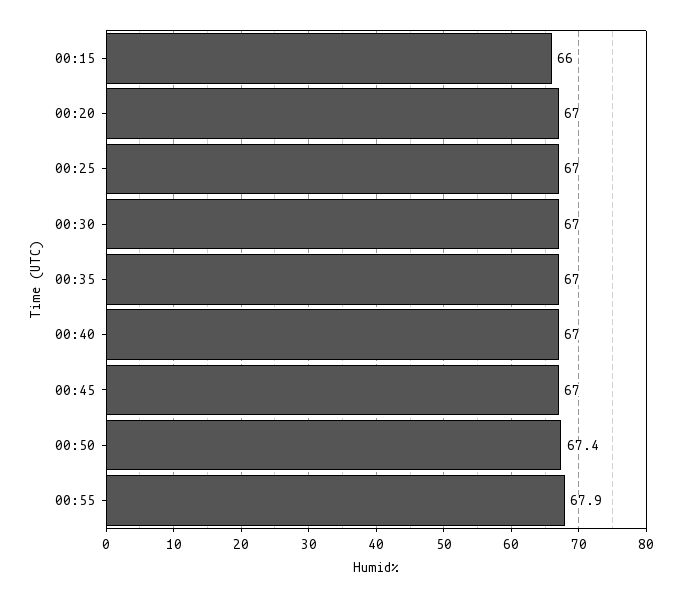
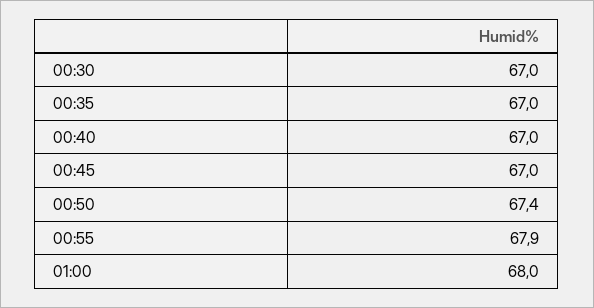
00:15: 66 -> none
00:20: 67 -> none
00:25: 67 -> none
01:00: none -> 68

